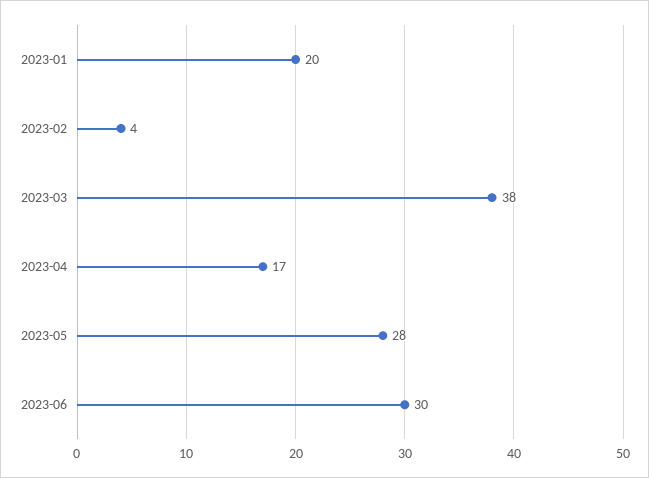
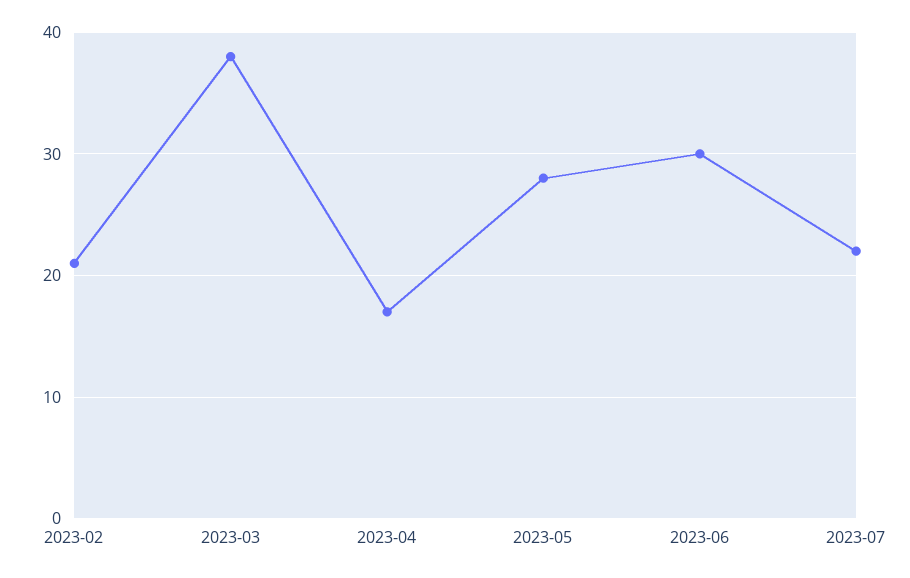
2023-01: 20 -> none
2023-02: 4 -> 21
2023-07: none -> 22

